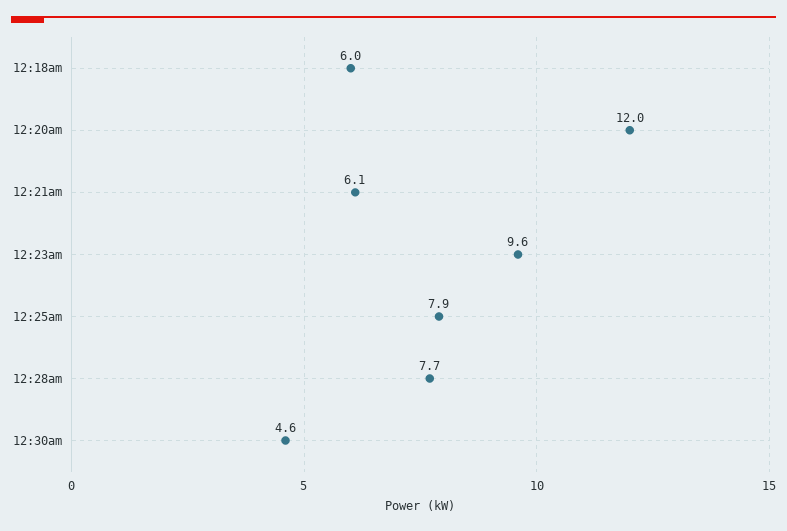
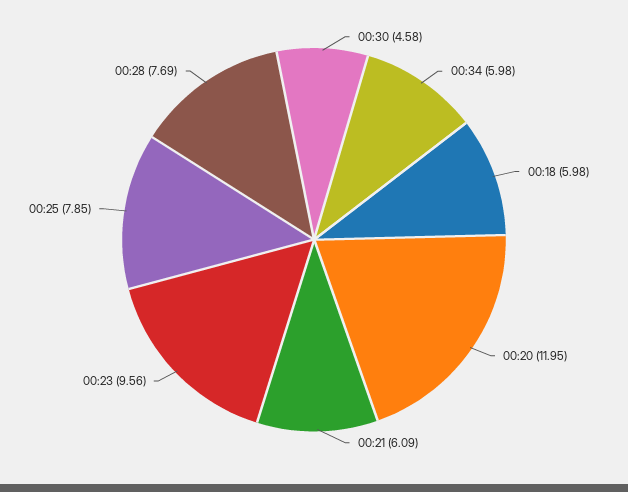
00:34: none -> 5.98

